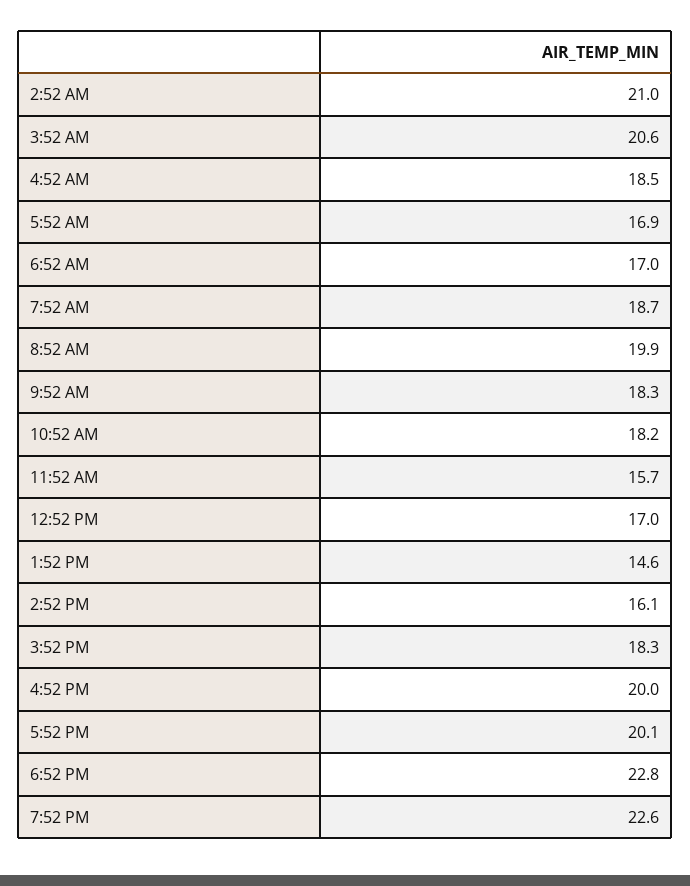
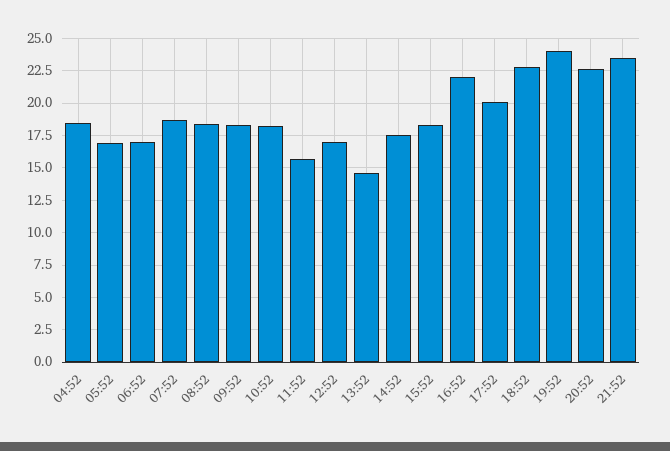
2:52 AM: 21 -> none
3:52 AM: 20.6 -> none
8:52 AM: 19.9 -> 18.5
2:52 PM: 16.1 -> 17.5
4:52 PM: 20 -> 22
7:52 PM: 22.6 -> 24
20:52: none -> 22.5
21:52: none -> 23.5

